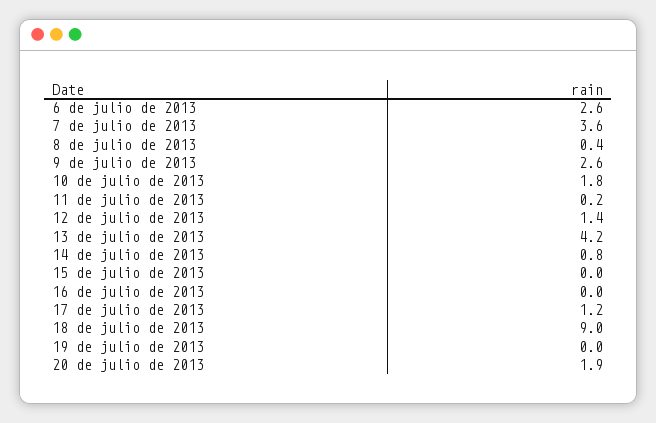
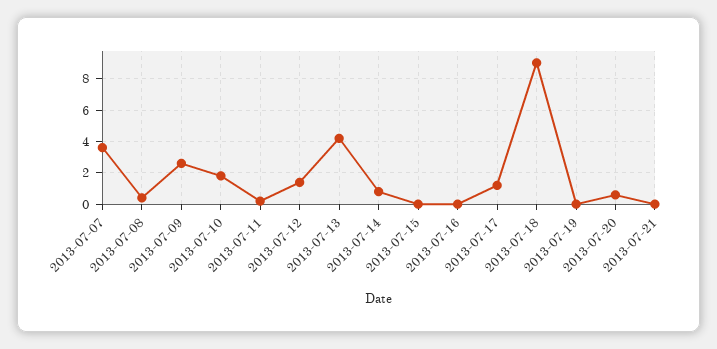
6 de julio de 2013: 2.6 -> none
20 de julio de 2013: 1.9 -> 0.5
2013-07-21: none -> 0

